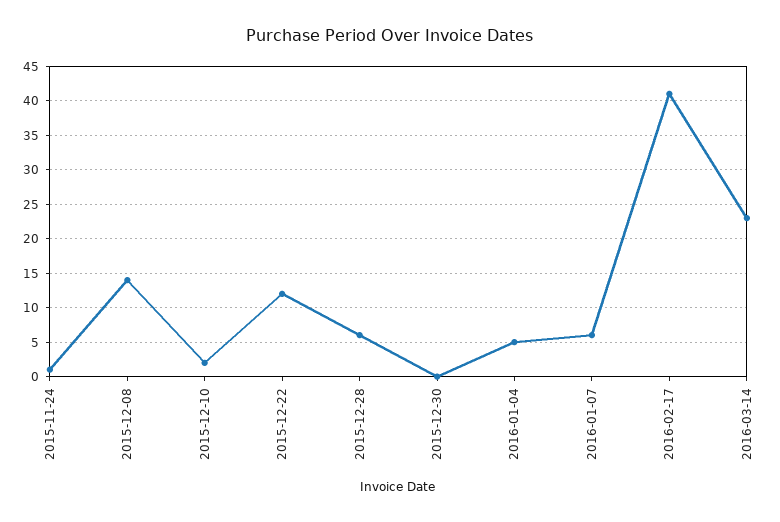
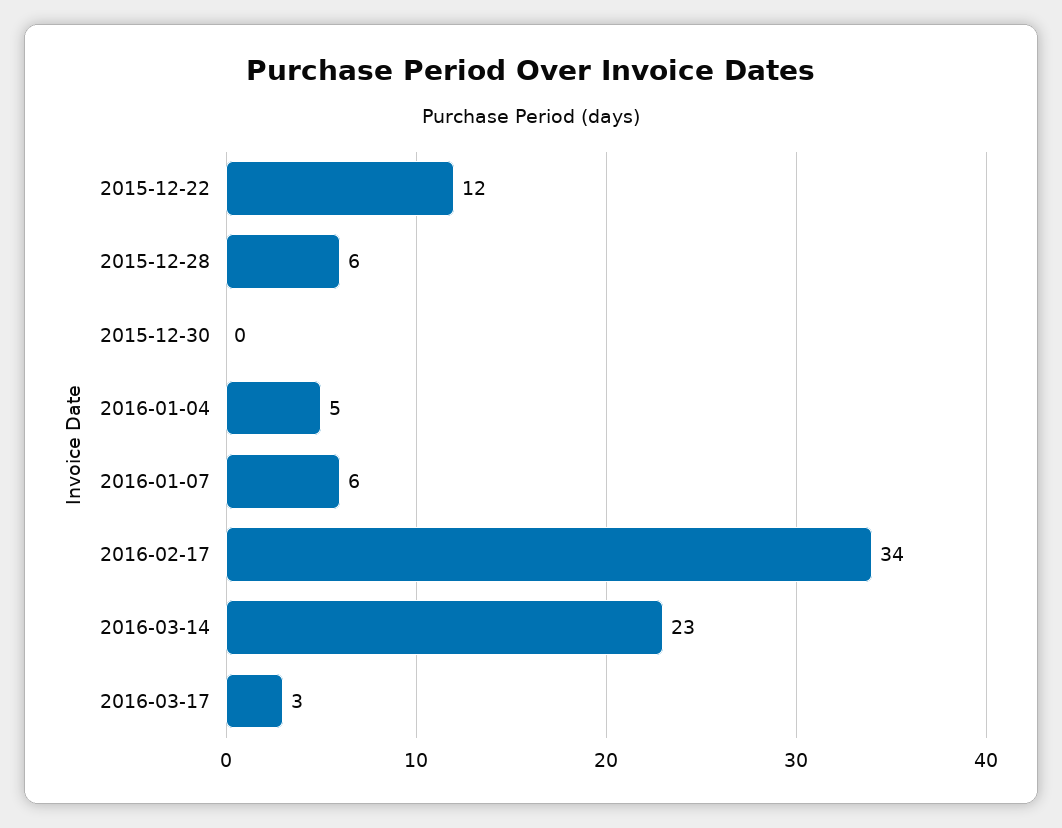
2015-11-24: 1 -> none
2015-12-08: 14 -> none
2015-12-10: 2 -> none
2016-02-17: 41 -> 34
2016-03-17: none -> 3

